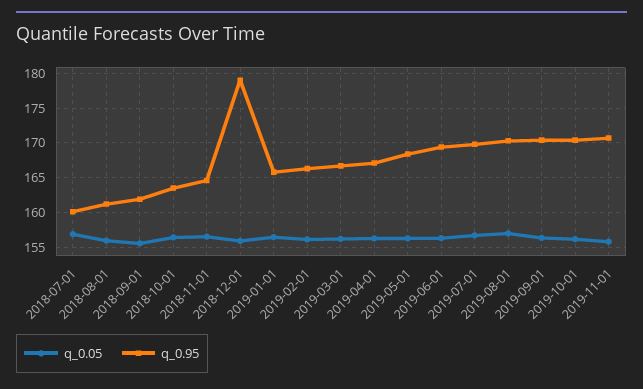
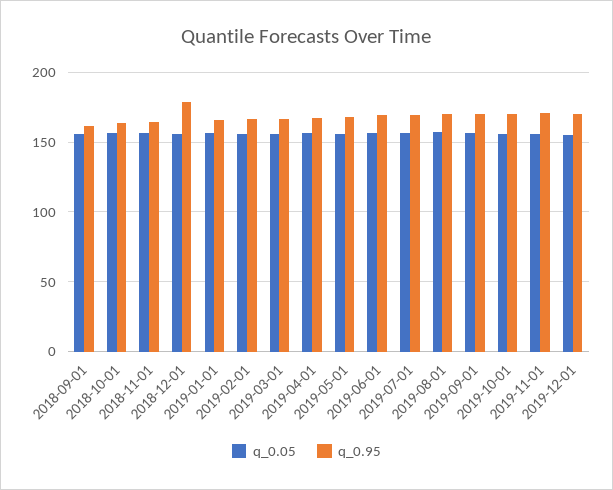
q_0.05, 2018-07-01: 157 -> none
q_0.95, 2018-07-01: 160 -> none
q_0.05, 2018-08-01: 156 -> none
q_0.95, 2018-08-01: 161 -> none
q_0.05, 2019-12-01: none -> 155
q_0.95, 2019-12-01: none -> 170

